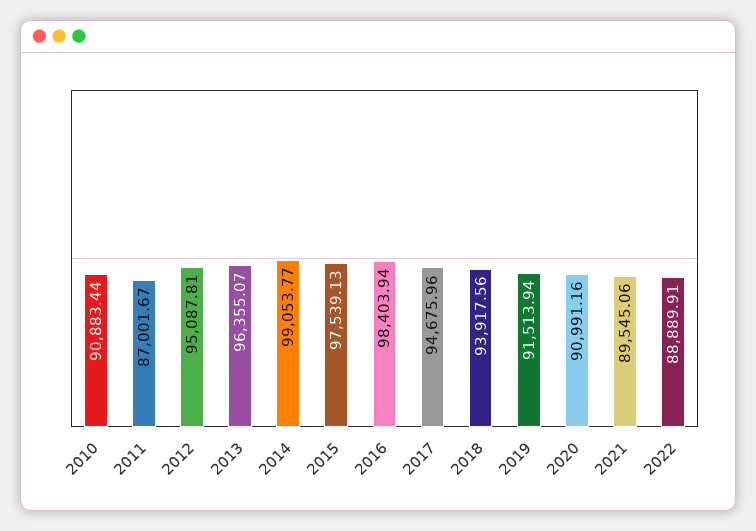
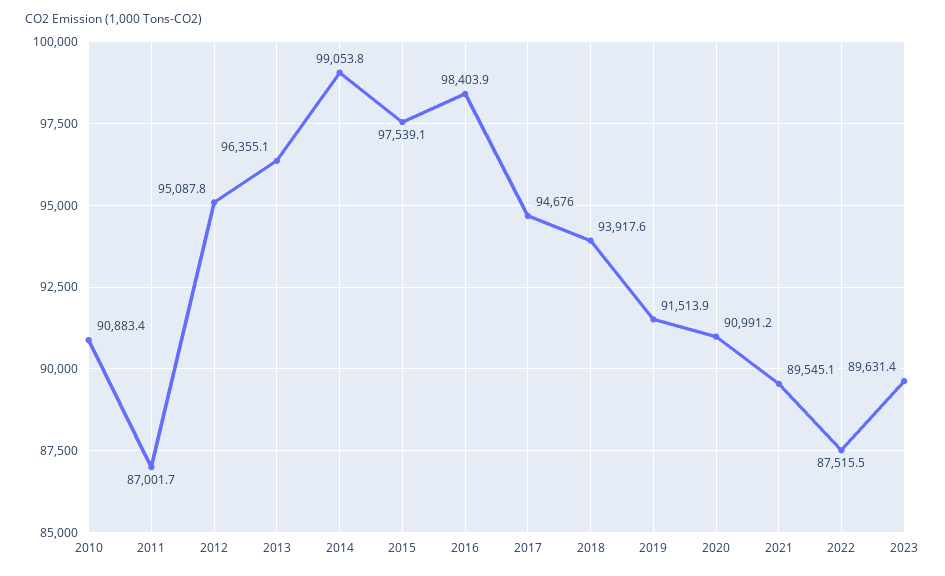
2022: 88889.91 -> 87515.5
2023: none -> 89631.4

